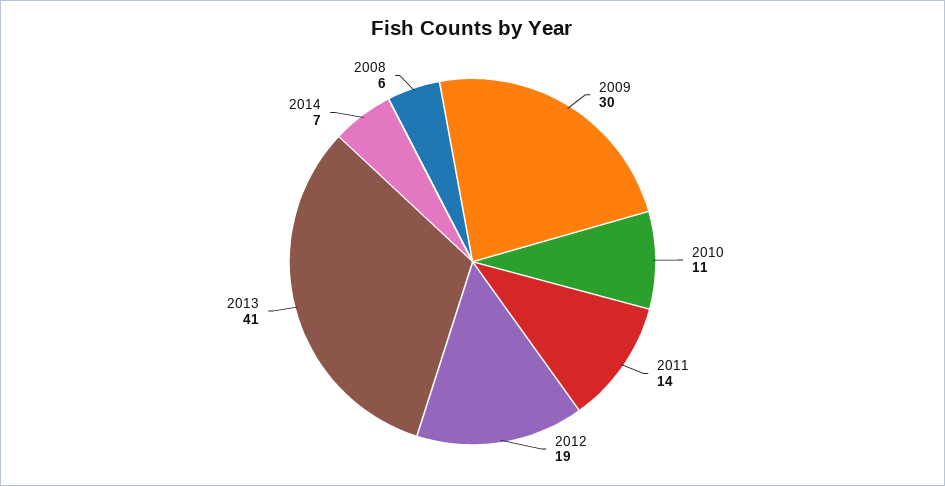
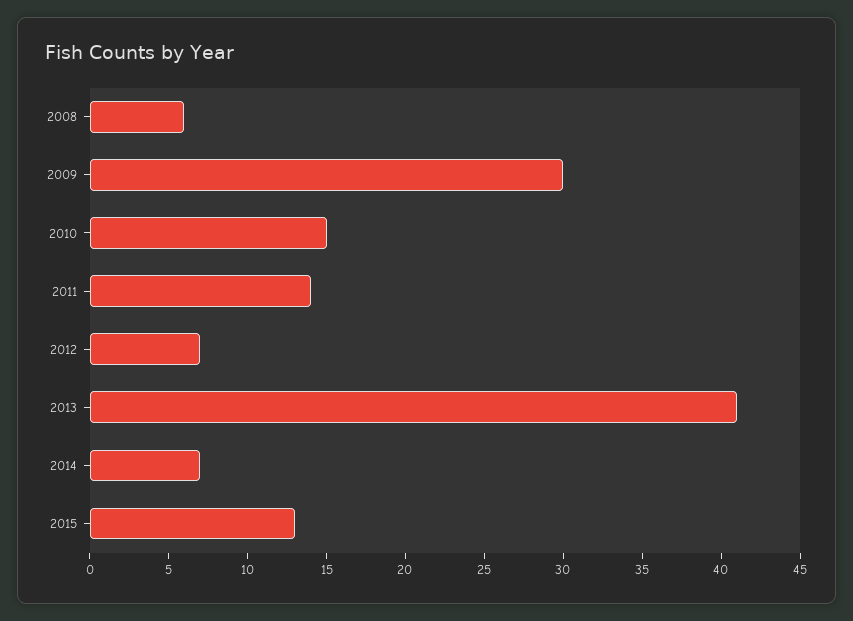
2010: 11 -> 15
2012: 19 -> 7
2015: none -> 13

